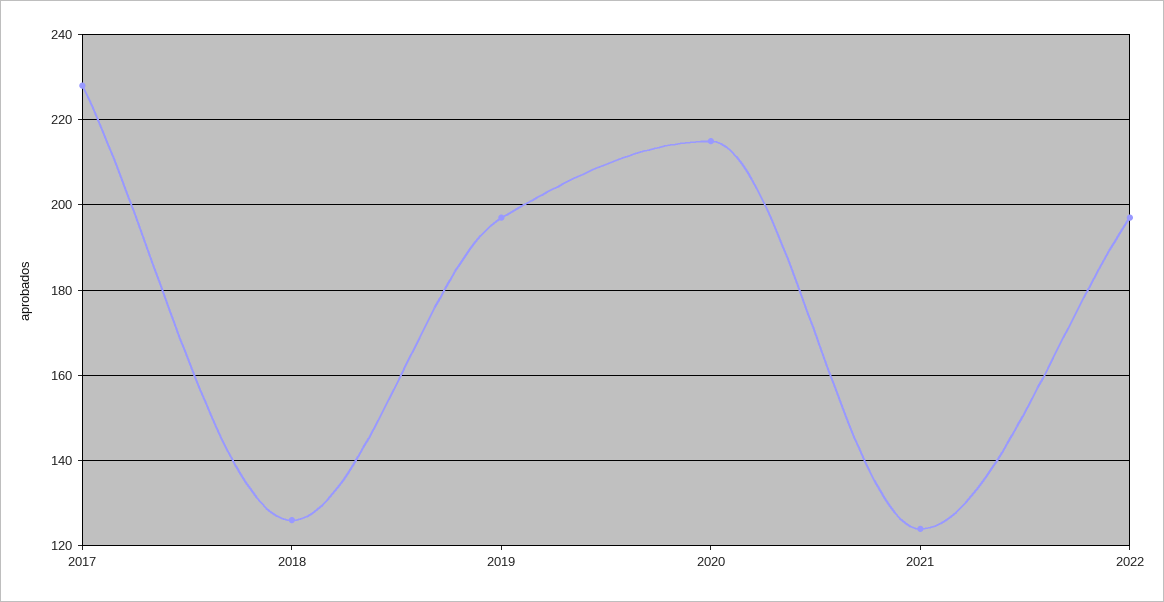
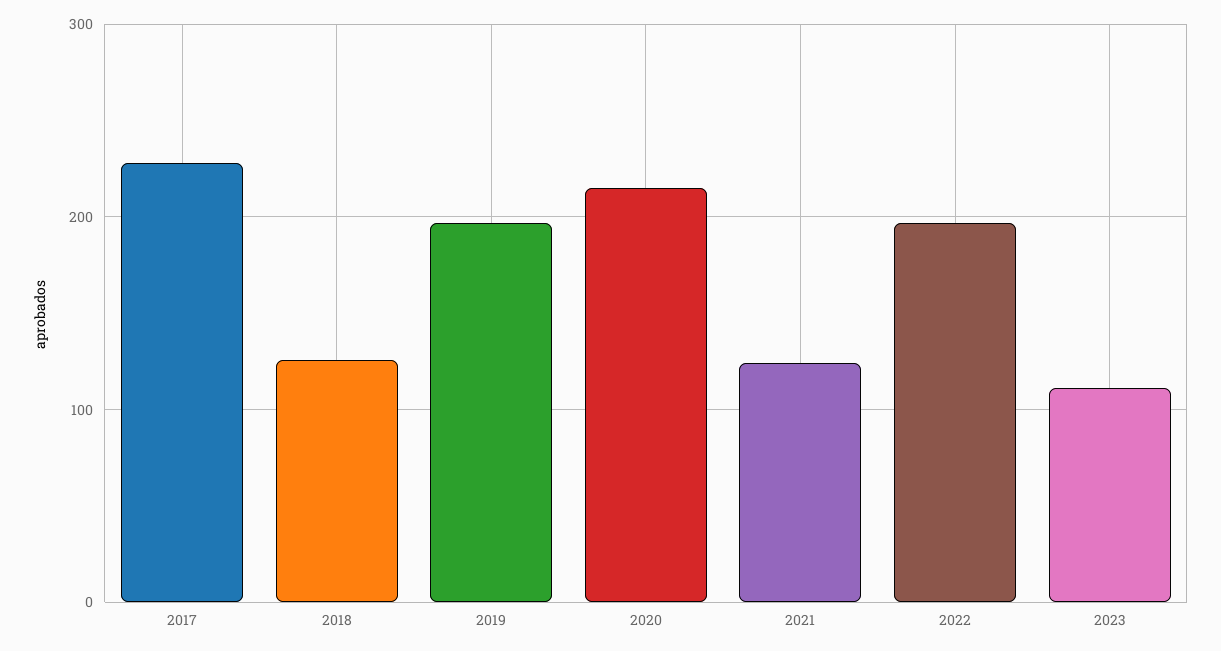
2023: none -> 110

